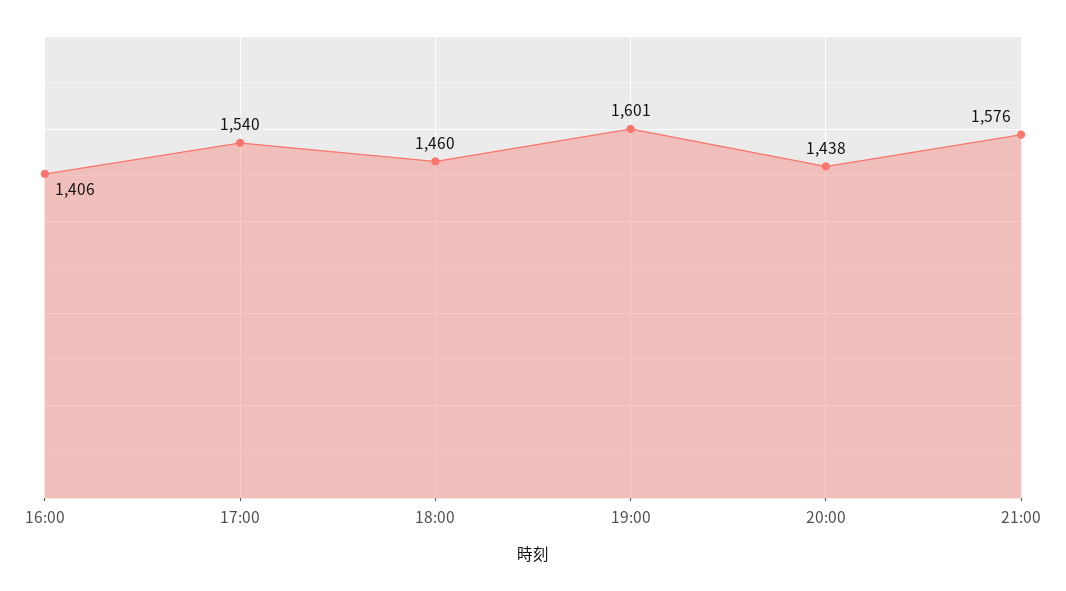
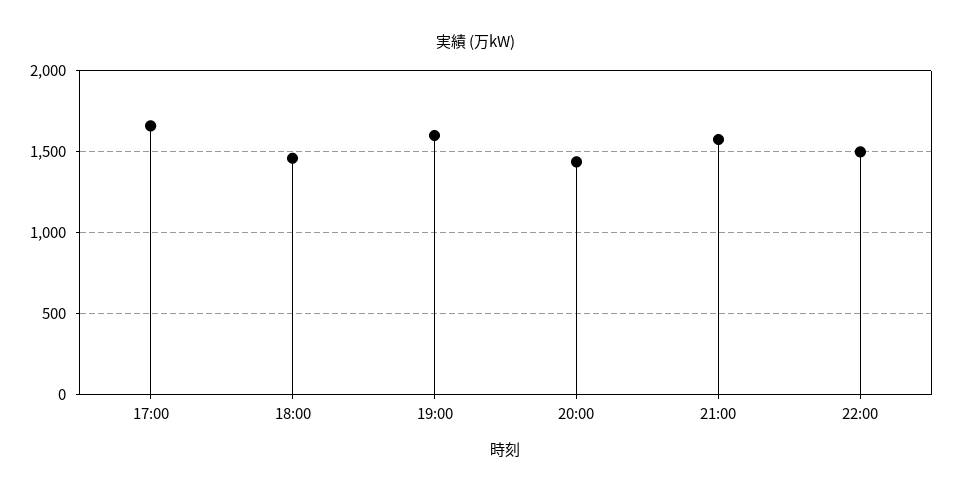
16:00: 1406 -> none
17:00: 1540 -> 1650
22:00: none -> 1500

